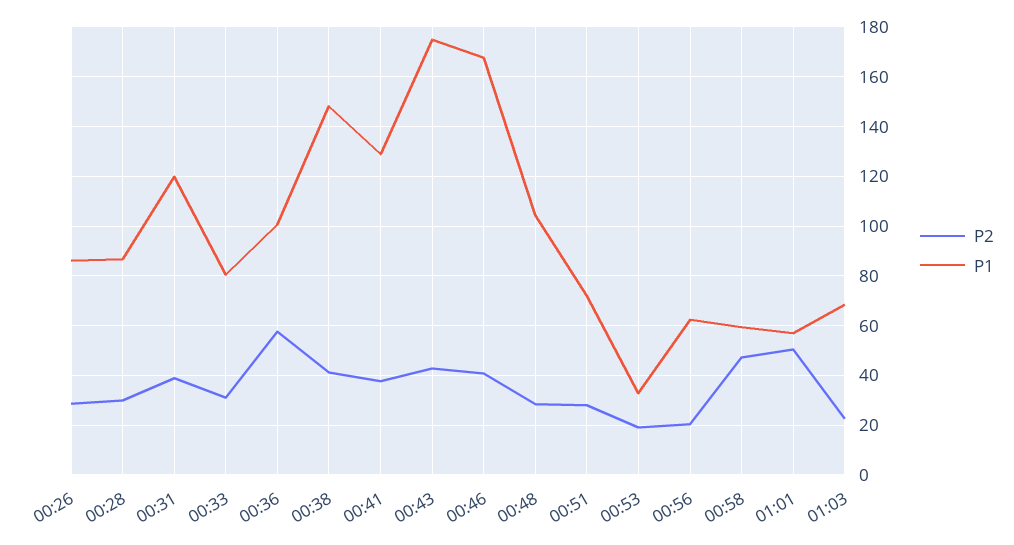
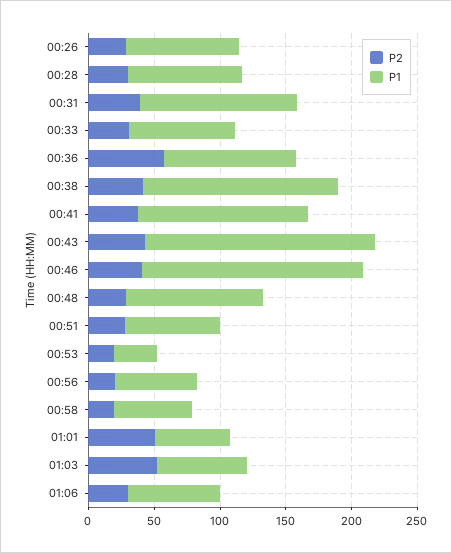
P2, 00:58: 47.5 -> 20
P2, 01:03: 22.5 -> 50
P2, 01:06: none -> 30
P1, 01:06: none -> 70

